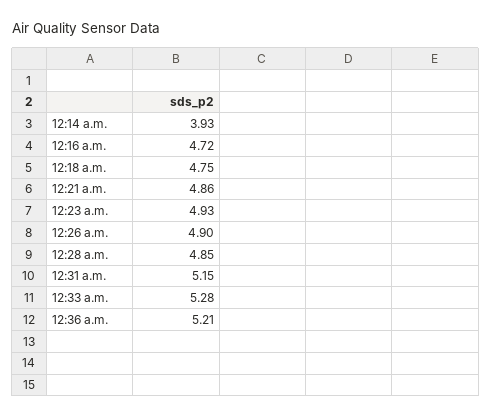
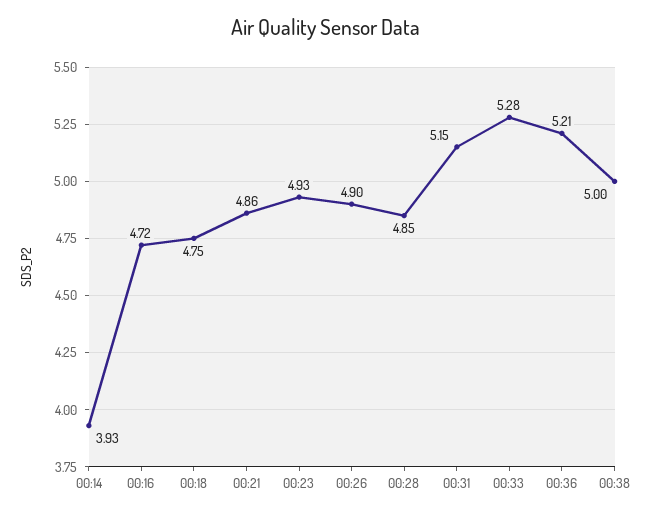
00:38: none -> 5

